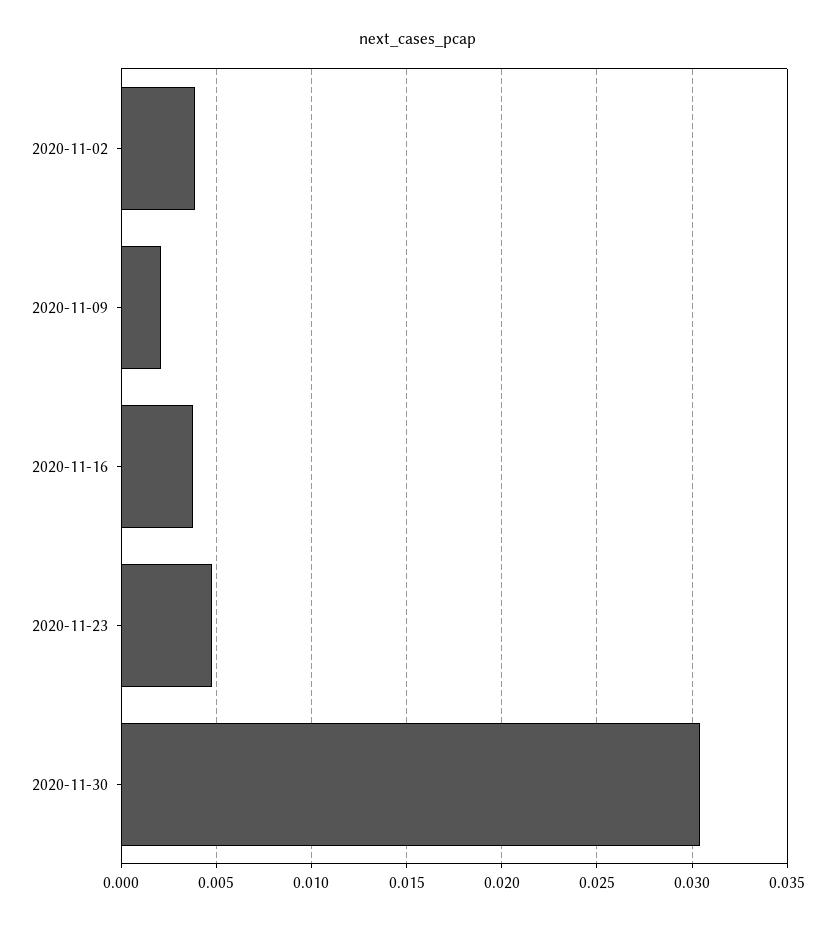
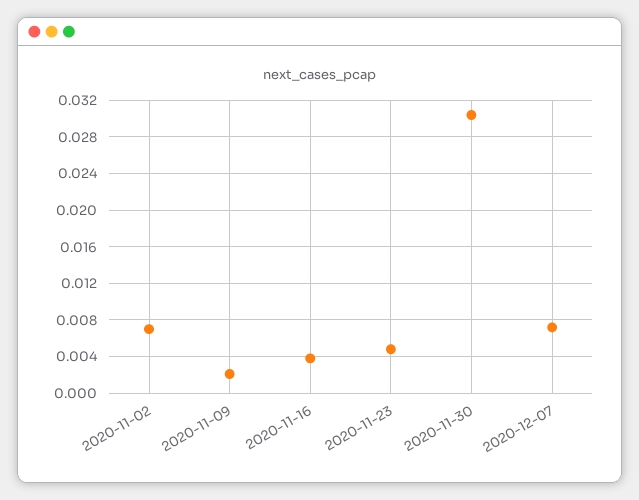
2020-11-02: 0.004 -> 0.007
2020-12-07: none -> 0.007

